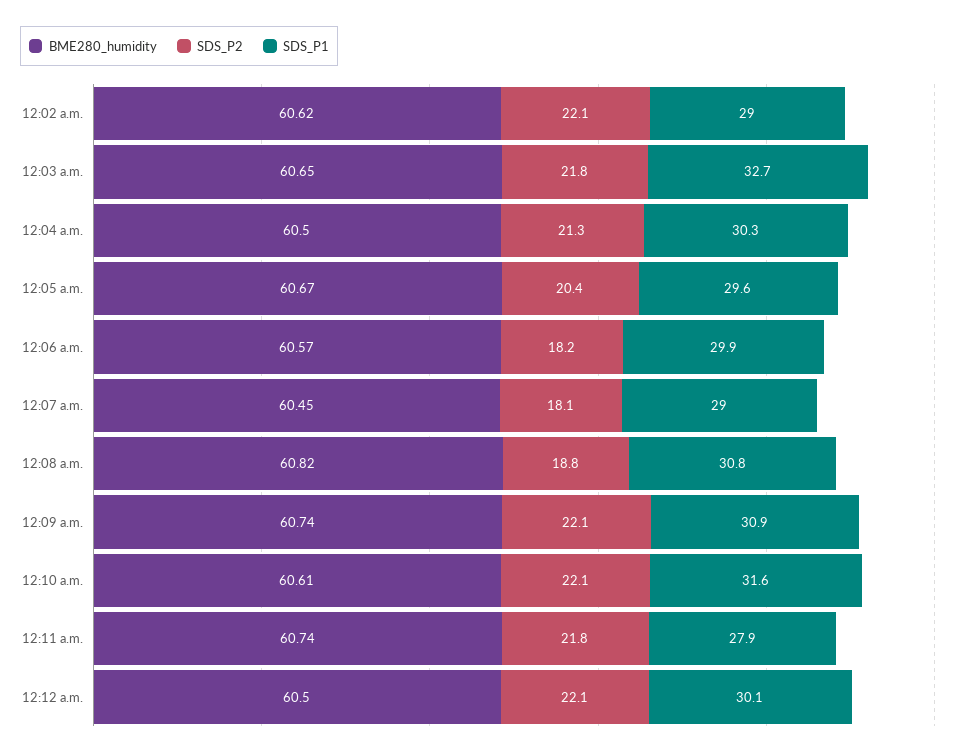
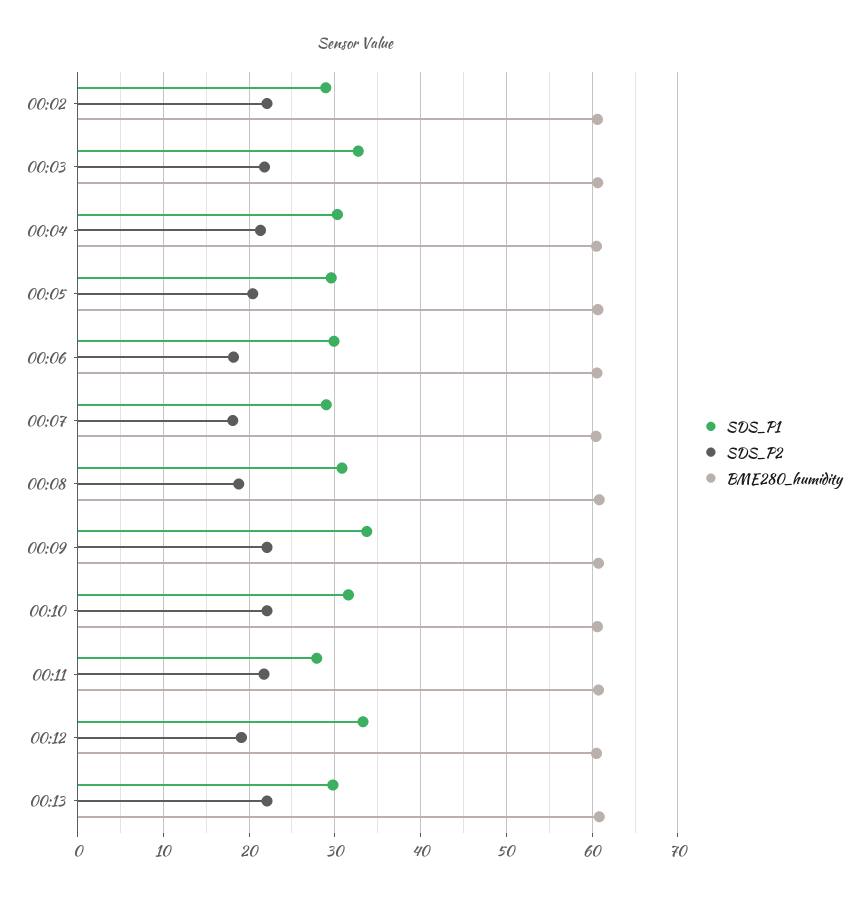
SDS_P1, 12:09 a.m.: 30.9 -> 34
SDS_P2, 12:12 a.m.: 22.1 -> 19
SDS_P1, 12:12 a.m.: 30.1 -> 33
SDS_P1, 00:13: none -> 30
SDS_P2, 00:13: none -> 22
BME280_humidity, 00:13: none -> 61

